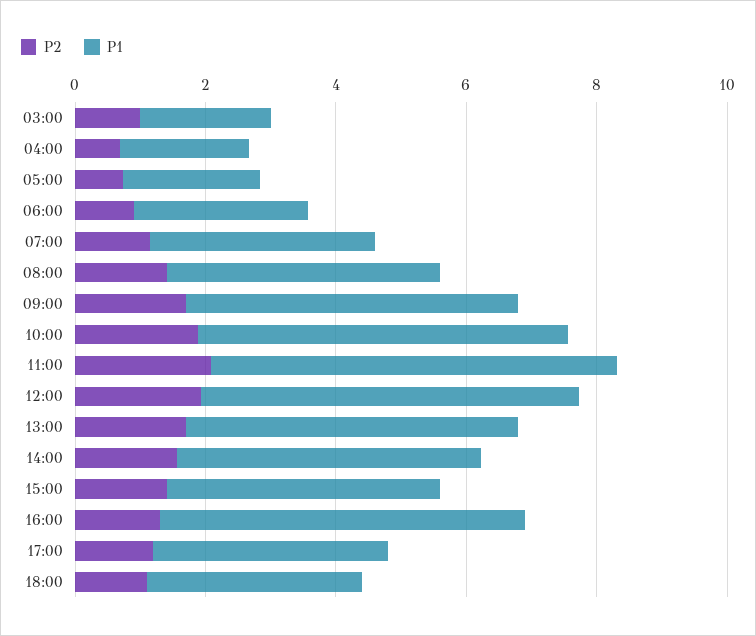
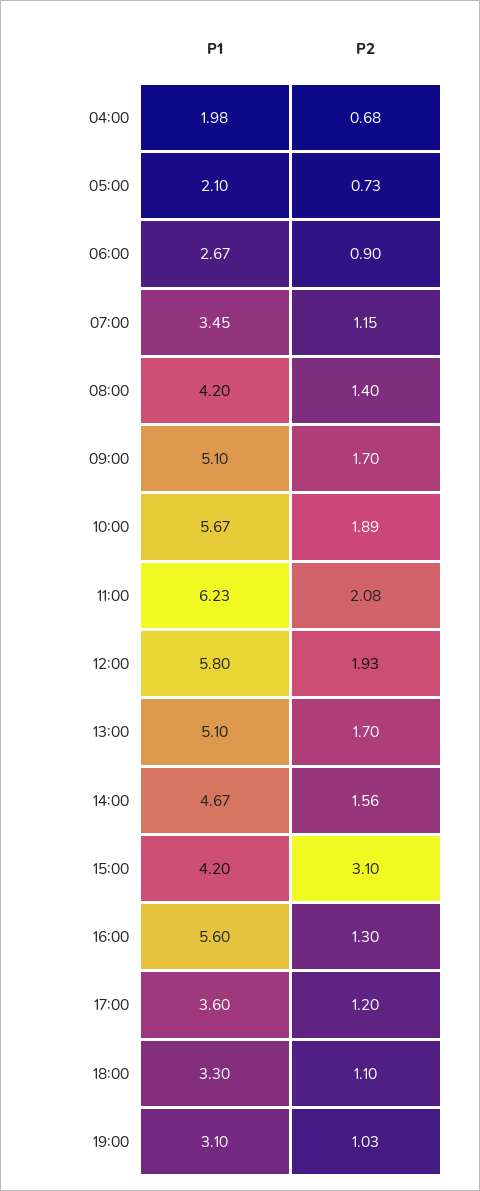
P2, 03:00: 1 -> none
P1, 03:00: 2 -> none
P2, 15:00: 1.5 -> 3.1
P1, 19:00: none -> 3.1
P2, 19:00: none -> 1.03

